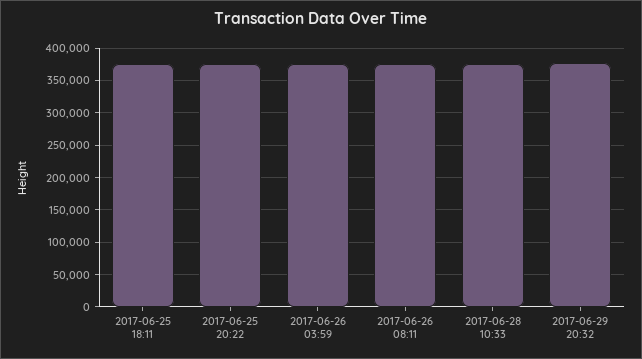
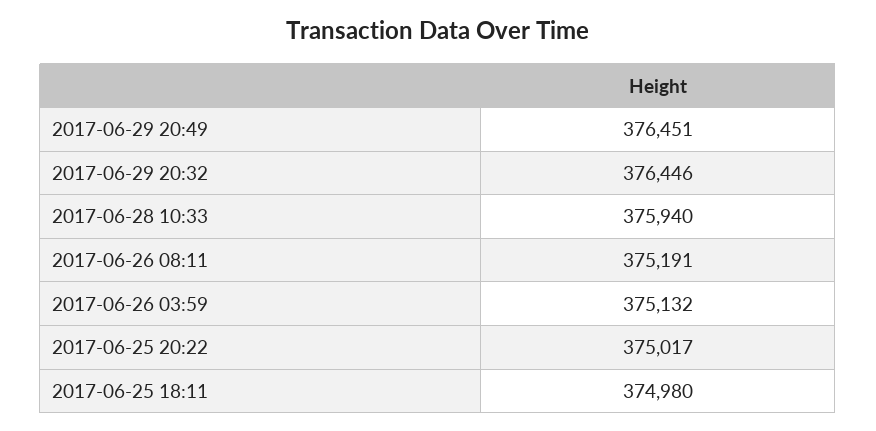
2017-06-29 20:49: none -> 376451

